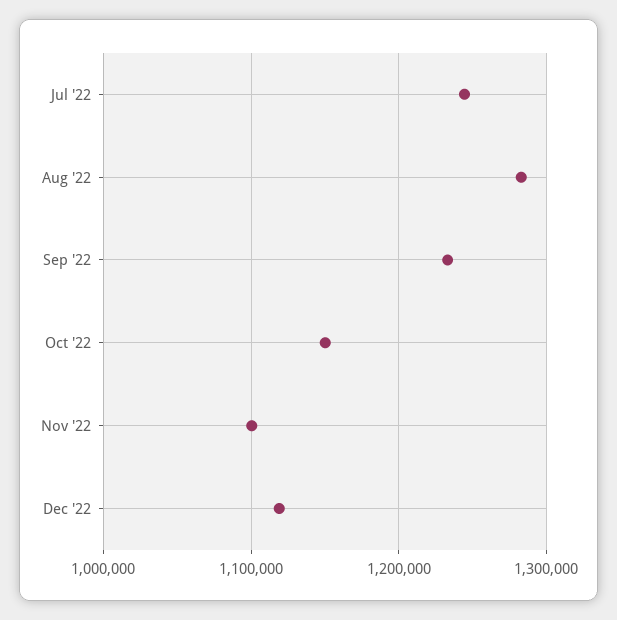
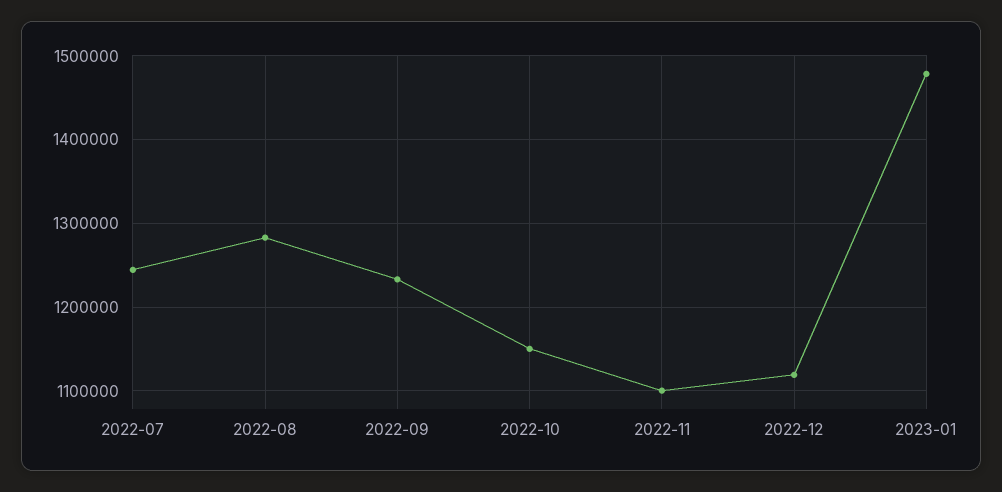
2023-01: none -> 1480000

